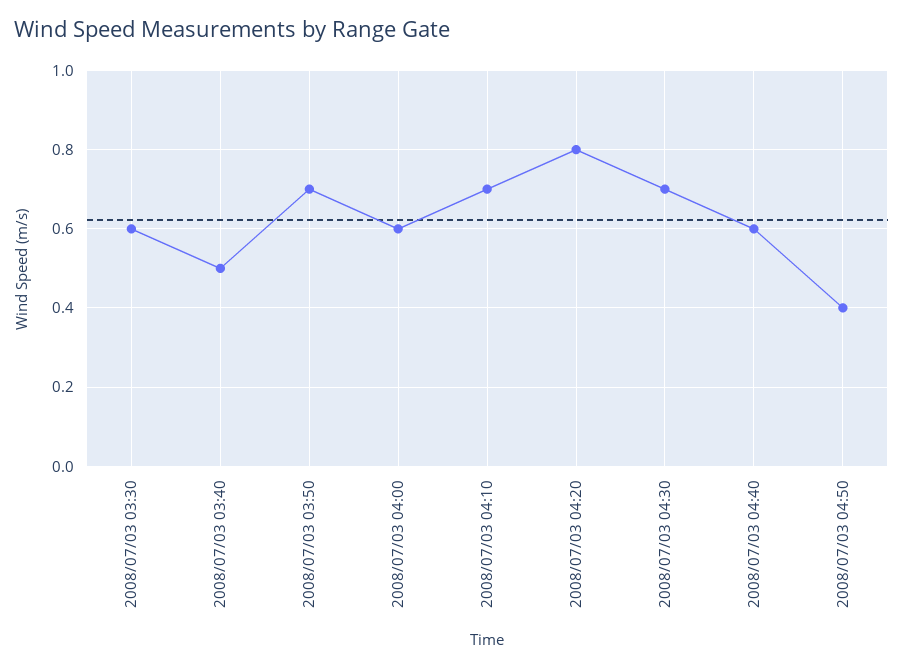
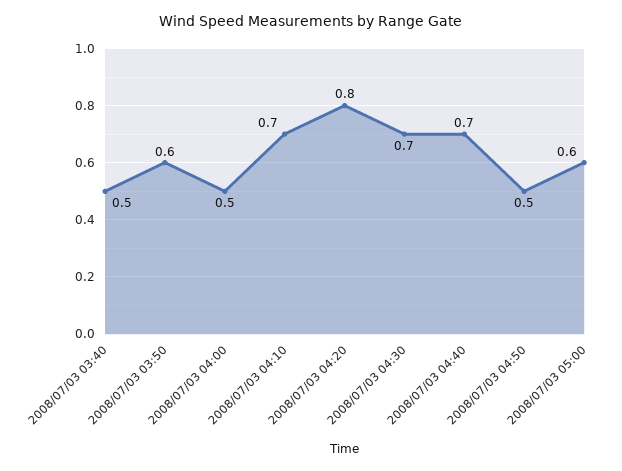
2008/07/03 03:30: 0.6 -> none
2008/07/03 03:50: 0.7 -> 0.6
2008/07/03 04:00: 0.6 -> 0.5
2008/07/03 04:40: 0.6 -> 0.7
2008/07/03 04:50: 0.4 -> 0.5
2008/07/03 05:00: none -> 0.6

